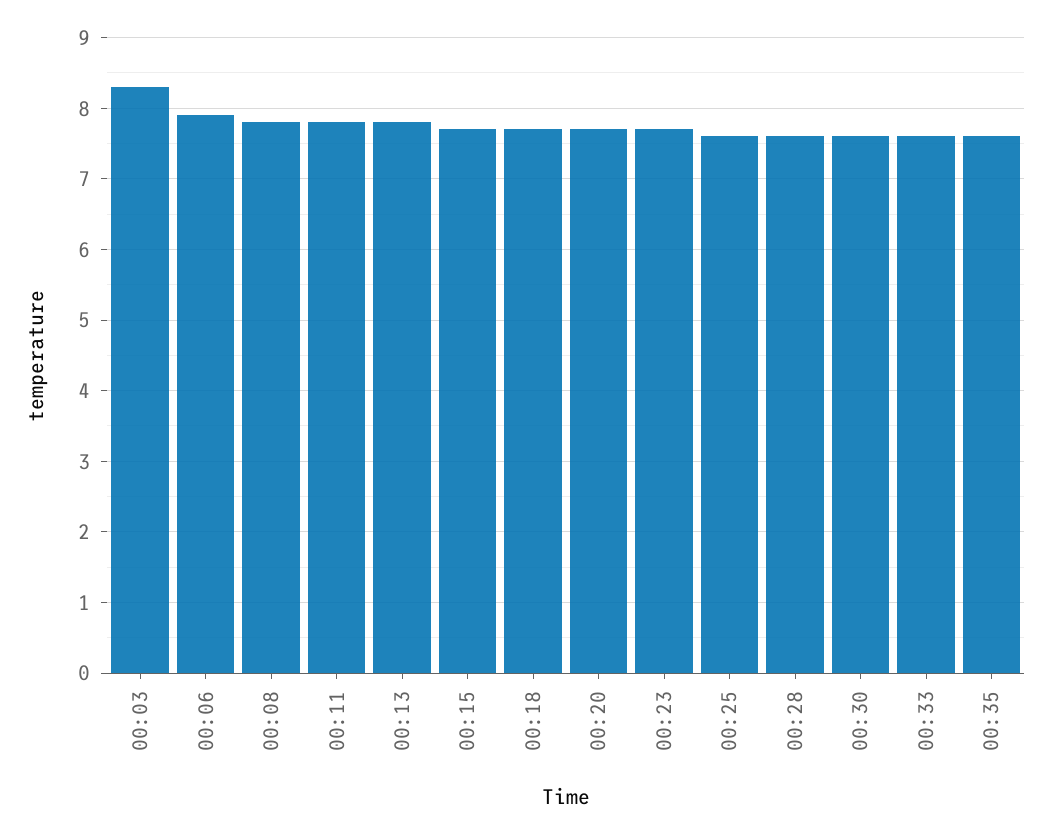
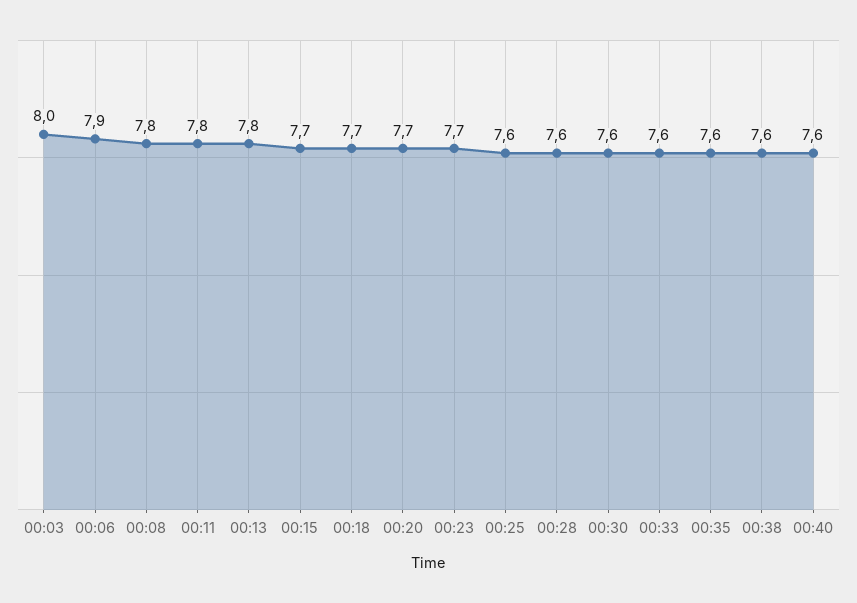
00:03: 8.3 -> 8
00:38: none -> 7.6
00:40: none -> 7.6

